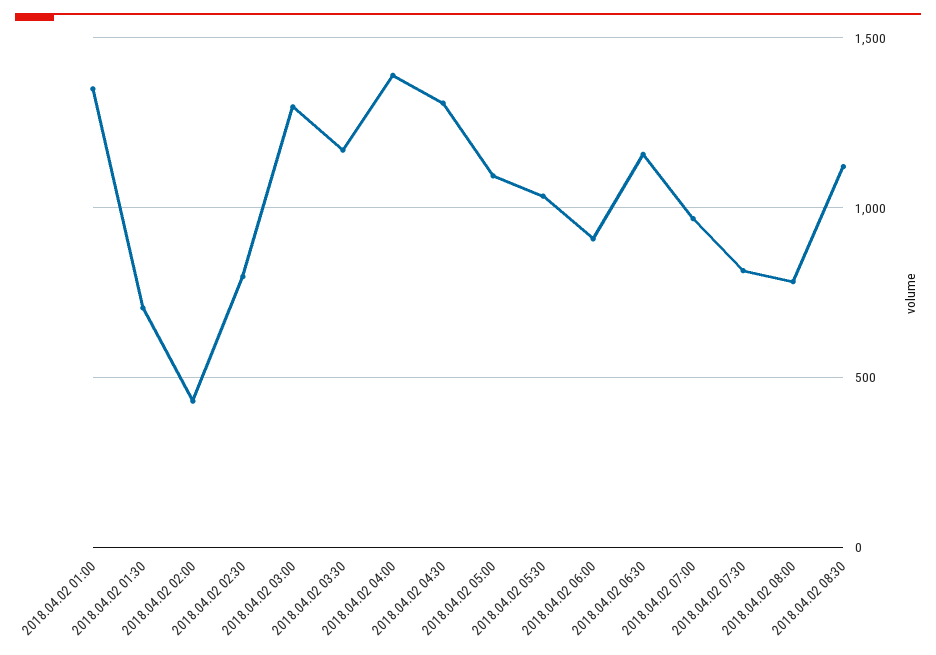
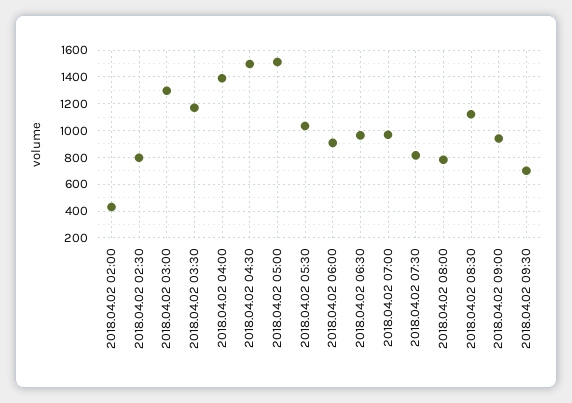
2018.04.02 01:00: 1350 -> none
2018.04.02 01:30: 700 -> none
2018.04.02 04:30: 1300 -> 1500
2018.04.02 05:00: 1100 -> 1500
2018.04.02 06:30: 1150 -> 950
2018.04.02 09:00: none -> 950
2018.04.02 09:30: none -> 700

